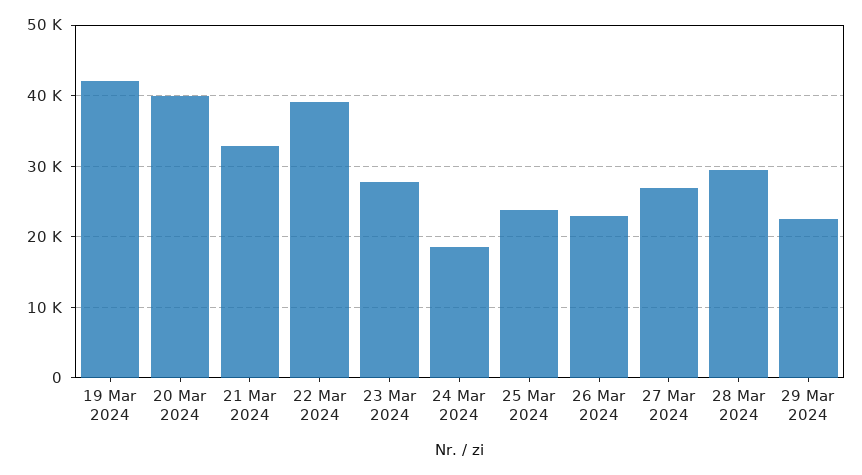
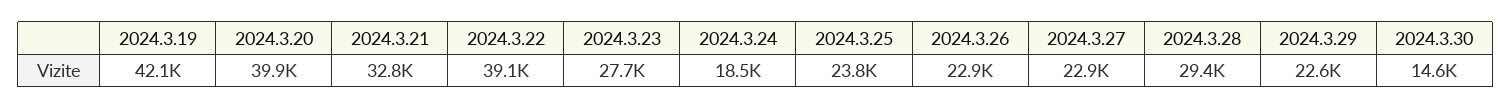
27 Mar 2024: 27000 -> 22900
2024.3.30: none -> 14600

